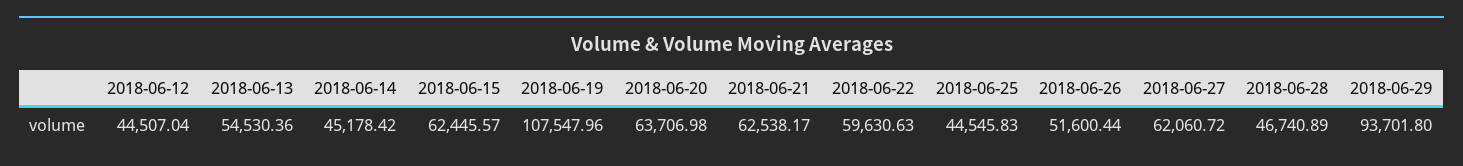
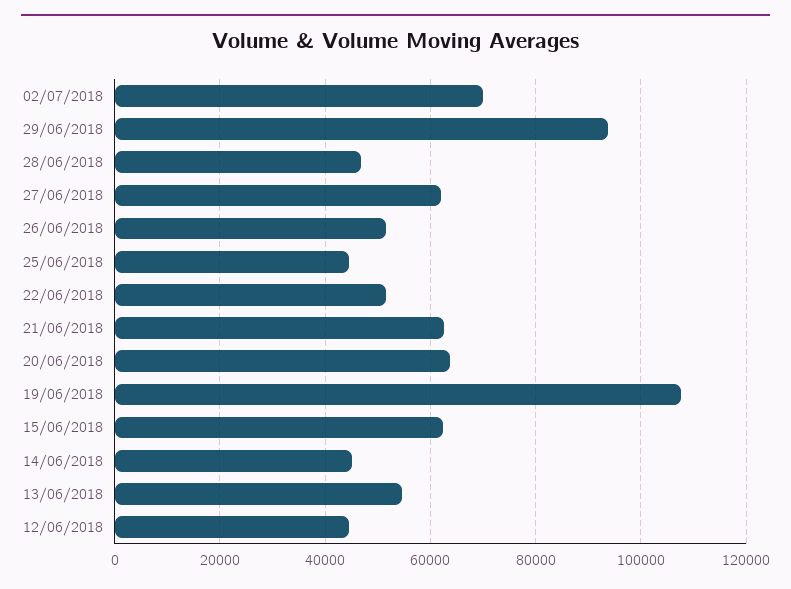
2018-06-22: 59630.63 -> 52000
02/07/2018: none -> 70000

